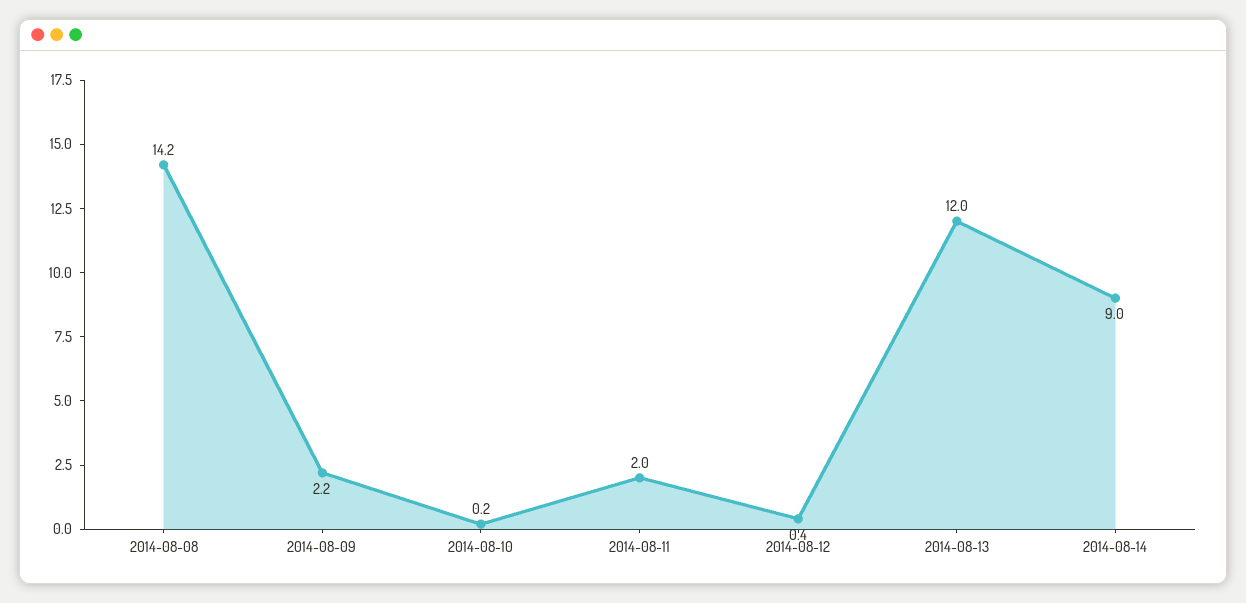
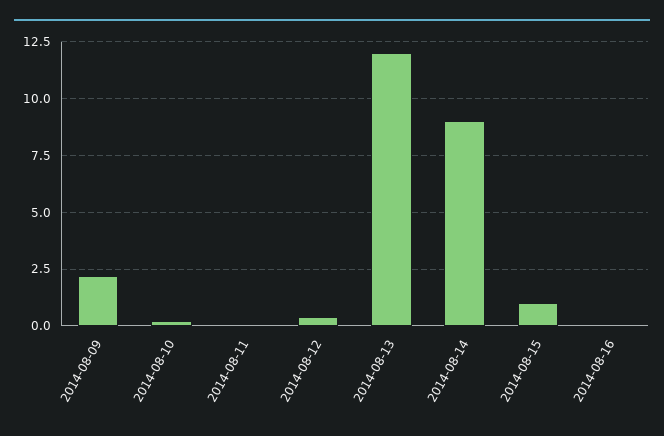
2014-08-08: 14.2 -> none
2014-08-11: 2 -> 0
2014-08-15: none -> 1
2014-08-16: none -> 0

